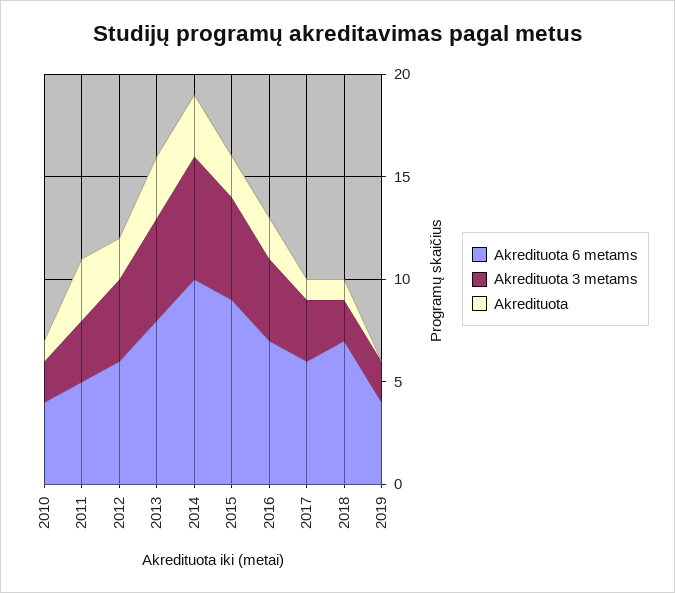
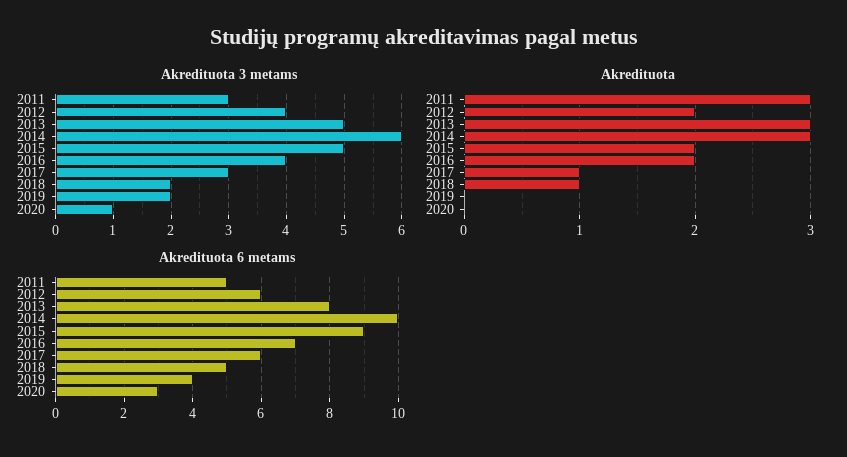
Akredituota 6 metams, 2010: 4 -> none
Akredituota 3 metams, 2010: 2 -> none
Akredituota, 2010: 1 -> none
Akredituota 6 metams, 2018: 7 -> 5
Akredituota 3 metams, 2020: none -> 1
Akredituota, 2020: none -> 0
Akredituota 6 metams, 2020: none -> 3

